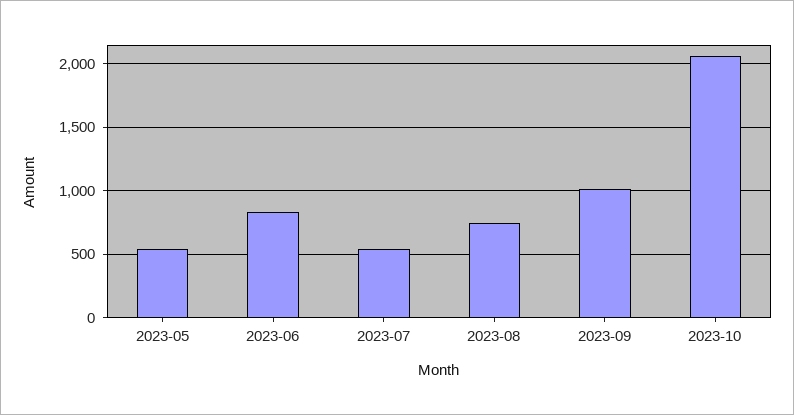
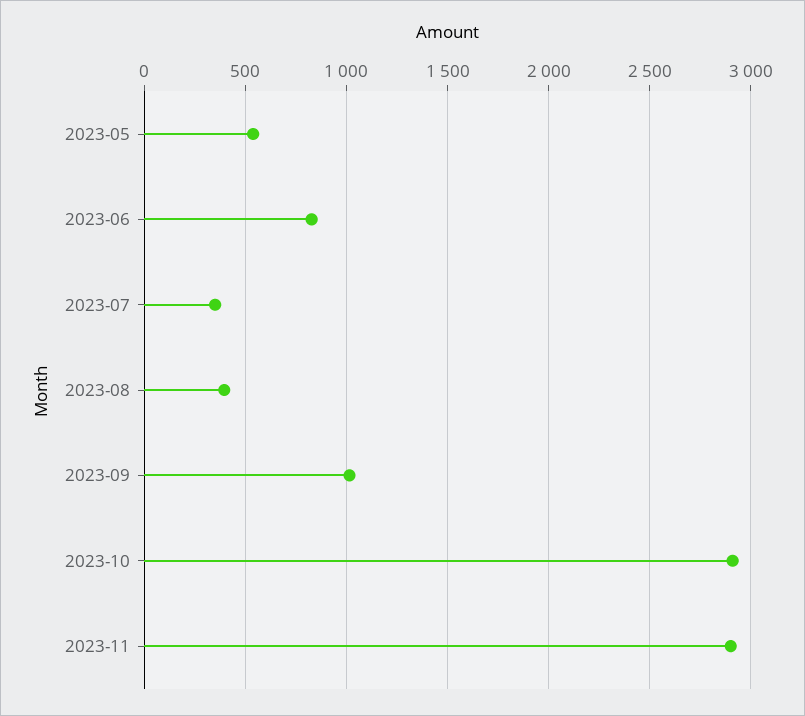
2023-07: 550 -> 350
2023-08: 750 -> 400
2023-10: 2050 -> 2900
2023-11: none -> 2900

